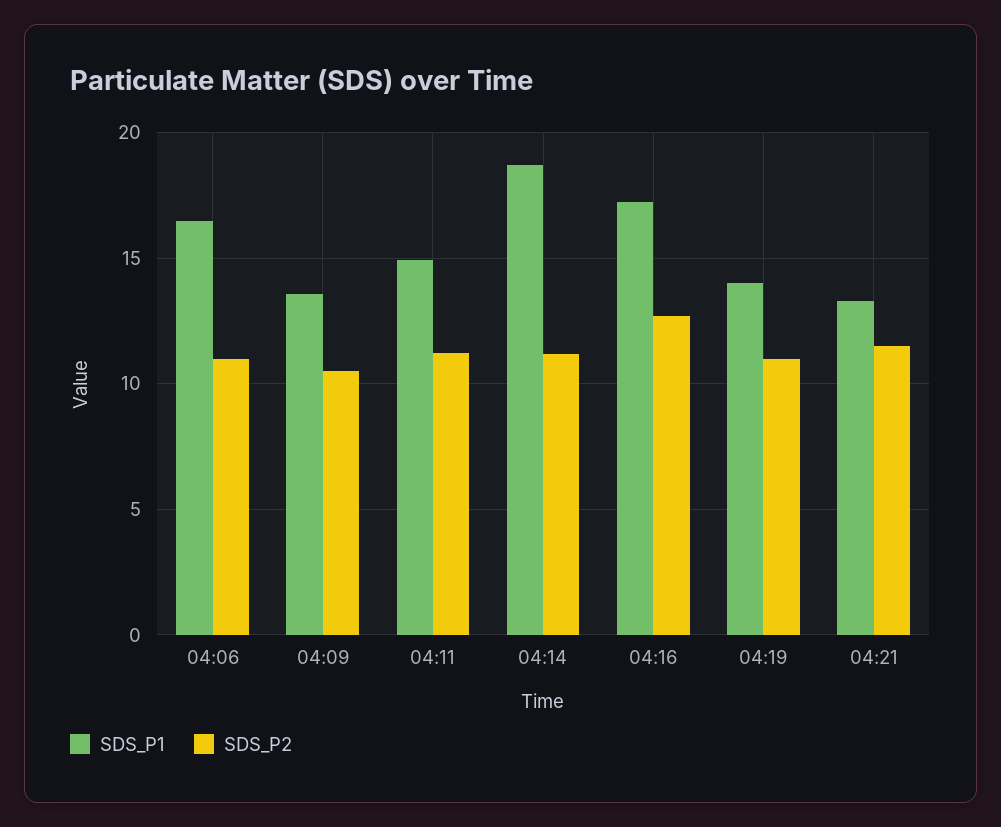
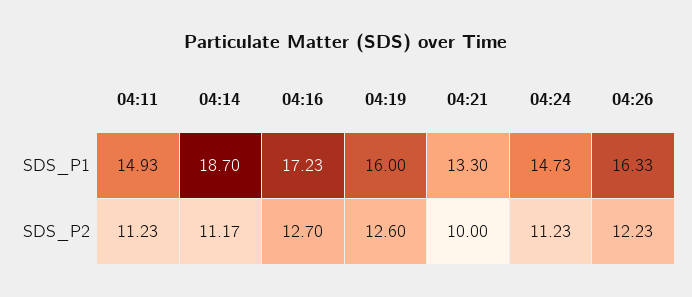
SDS_P1, 04:06: 16.5 -> none
SDS_P2, 04:06: 11 -> none
SDS_P1, 04:09: 13.5 -> none
SDS_P2, 04:09: 10.5 -> none
SDS_P1, 04:19: 14 -> 16
SDS_P2, 04:19: 11 -> 12.6
SDS_P2, 04:21: 11.5 -> 10
SDS_P1, 04:24: none -> 14.73
SDS_P1, 04:26: none -> 16.33
SDS_P2, 04:24: none -> 11.23
SDS_P2, 04:26: none -> 12.23

